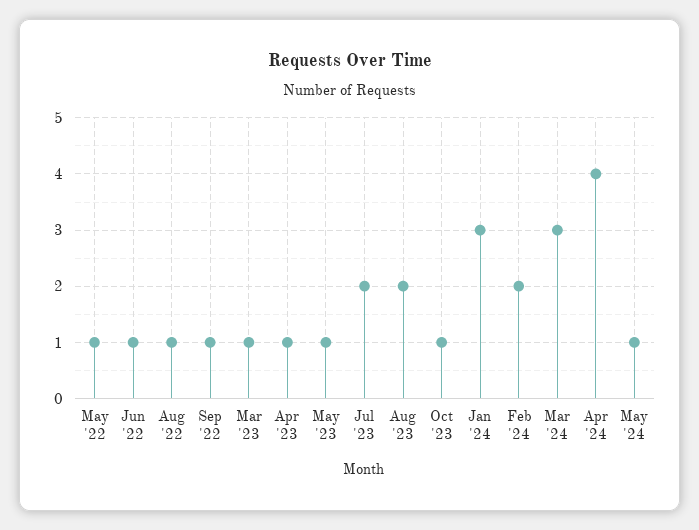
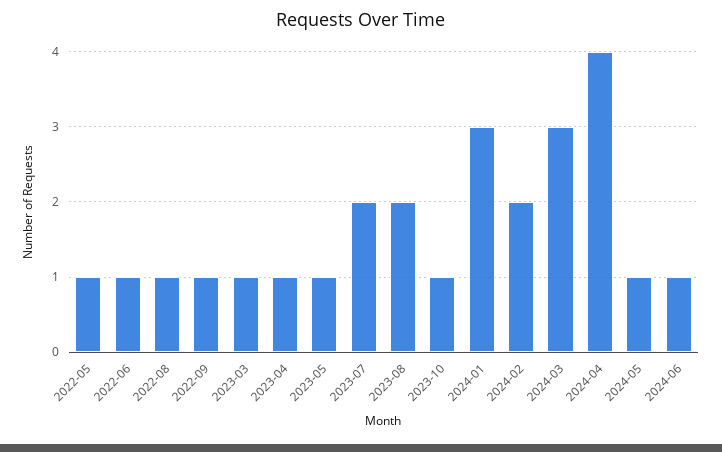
2024-06: none -> 1

